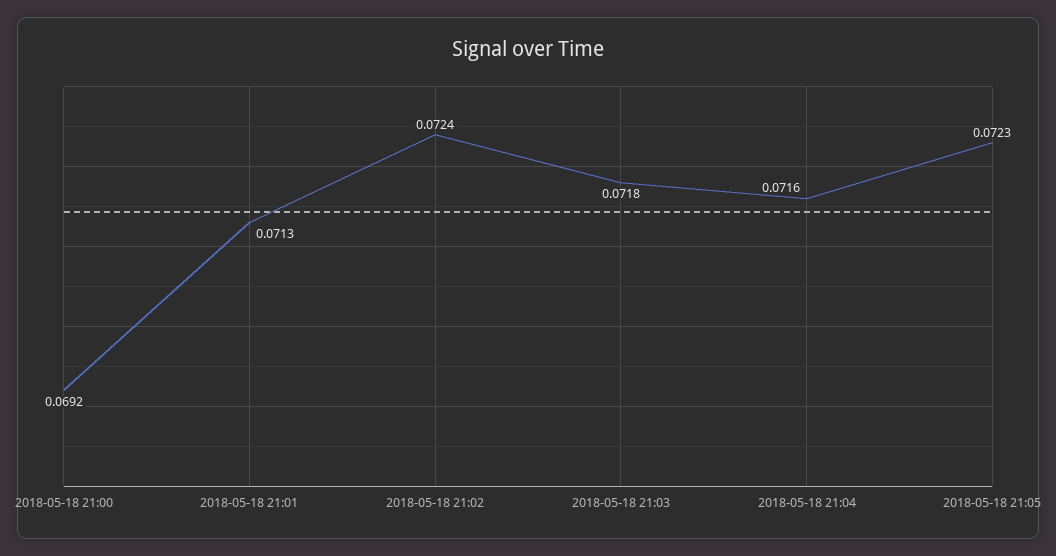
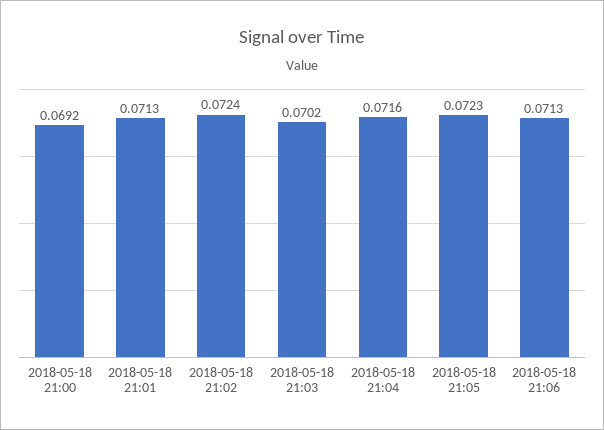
2018-05-18 21:03: 0.0718 -> 0.0702
2018-05-18 21:06: none -> 0.0713

